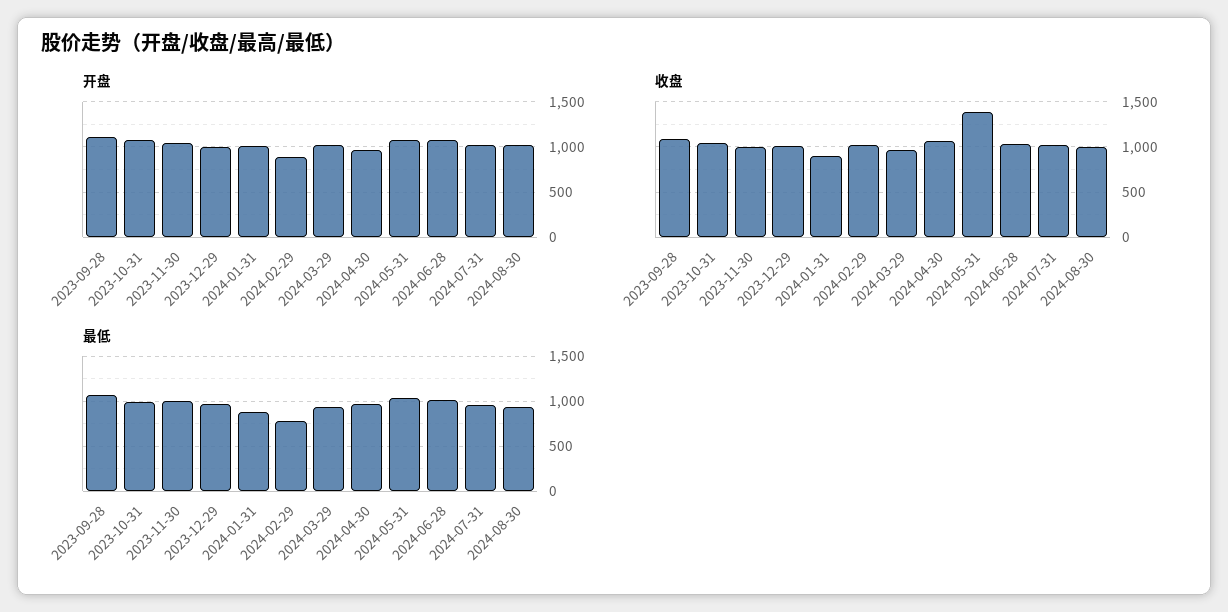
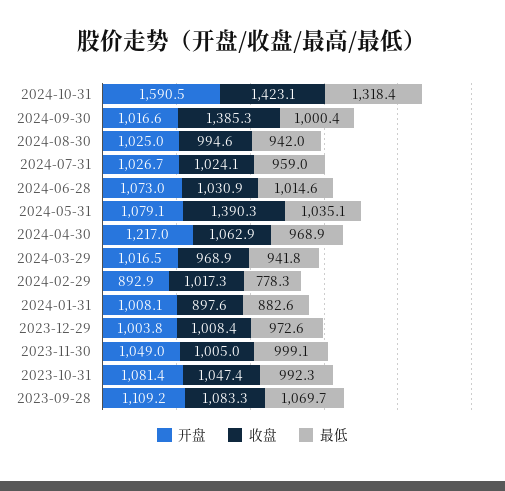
开盘, 2024-04-30: 1000 -> 1217
开盘, 2024-10-31: none -> 1590.5
收盘, 2024-10-31: none -> 1423.1
最低, 2024-10-31: none -> 1318.4
开盘, 2024-09-30: none -> 1016.6
收盘, 2024-09-30: none -> 1385.3
最低, 2024-09-30: none -> 1000.4

